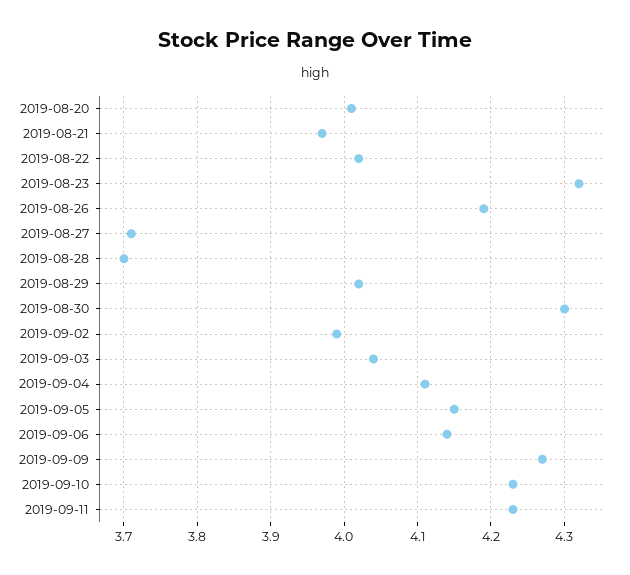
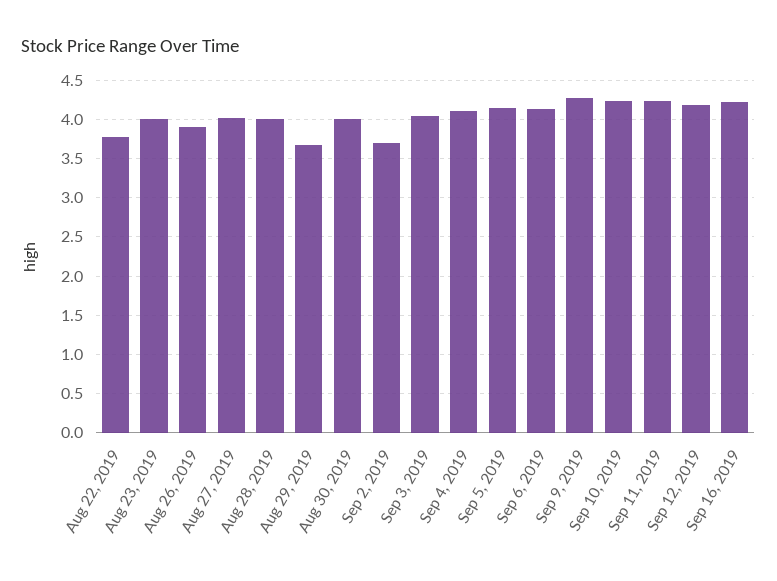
2019-08-20: 4.01 -> none
2019-08-21: 3.97 -> none
2019-08-22: 4.02 -> 3.8
2019-08-23: 4.32 -> 4
2019-08-26: 4.19 -> 3.9
2019-08-27: 3.71 -> 4
2019-08-28: 3.7 -> 4
2019-08-29: 4.02 -> 3.7
2019-08-30: 4.3 -> 4
2019-09-02: 3.99 -> 3.7
Sep 12, 2019: none -> 4.2
Sep 16, 2019: none -> 4.2

